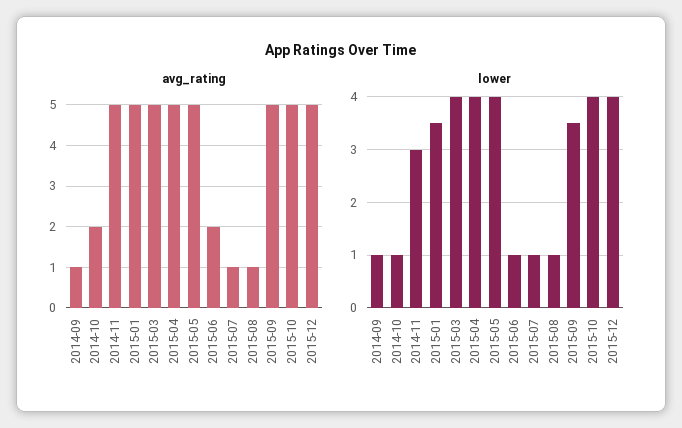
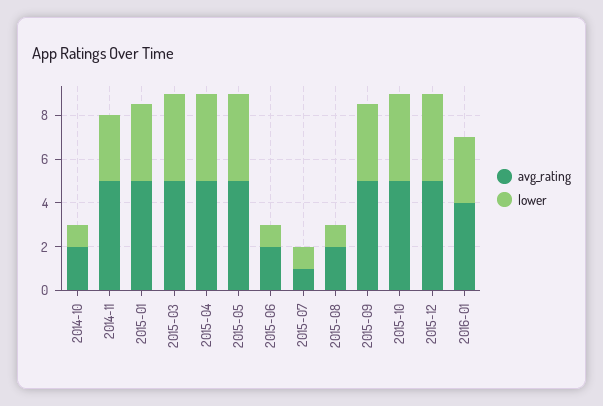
avg_rating, 2014-09: 1 -> none
avg_rating, 2015-08: 1 -> 2
lower, 2014-09: 1 -> none
avg_rating, 2016-01: none -> 4
lower, 2016-01: none -> 3

